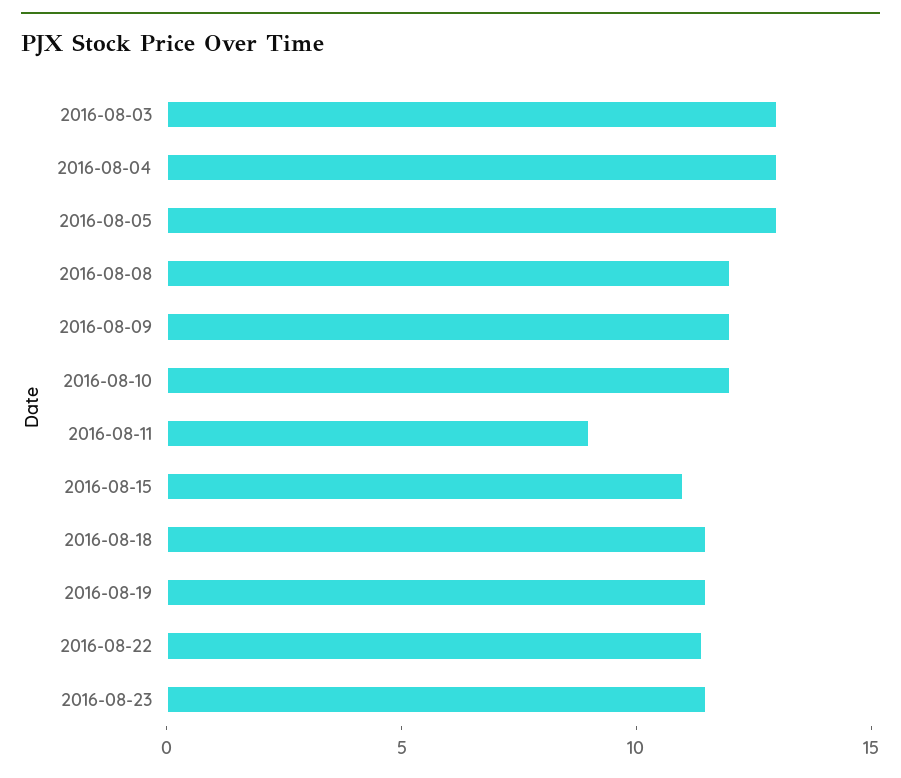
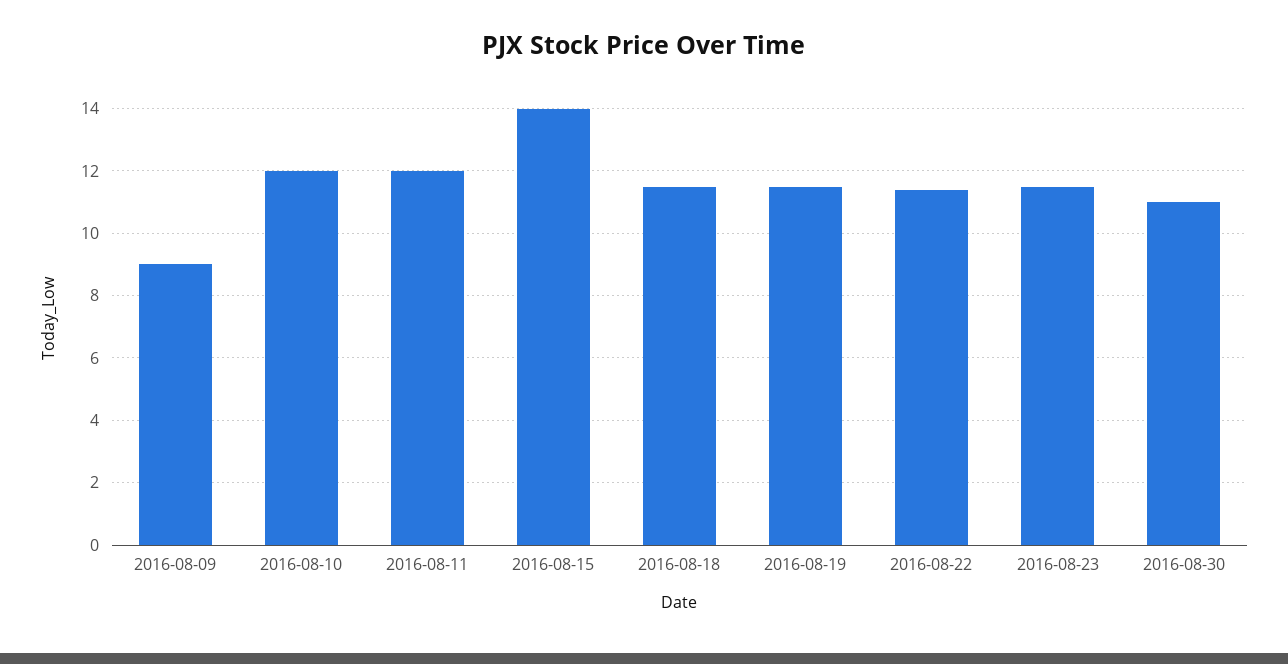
2016-08-03: 13 -> none
2016-08-04: 13 -> none
2016-08-05: 13 -> none
2016-08-08: 12 -> none
2016-08-09: 12 -> 9
2016-08-11: 9 -> 12
2016-08-15: 11 -> 14
2016-08-30: none -> 11

